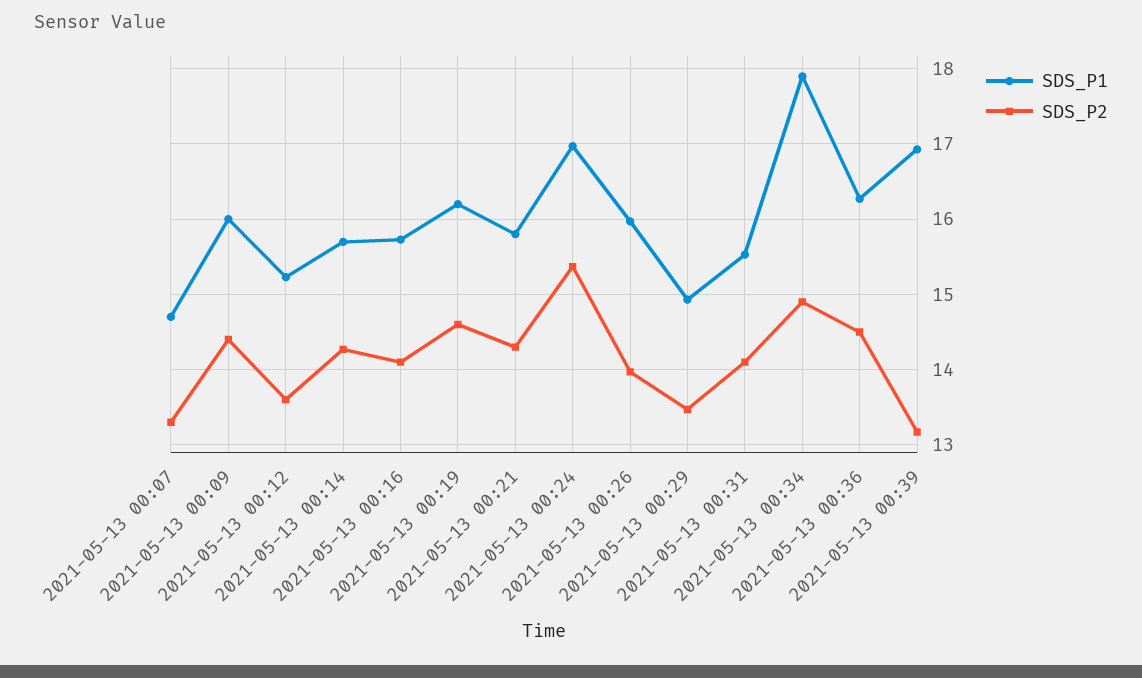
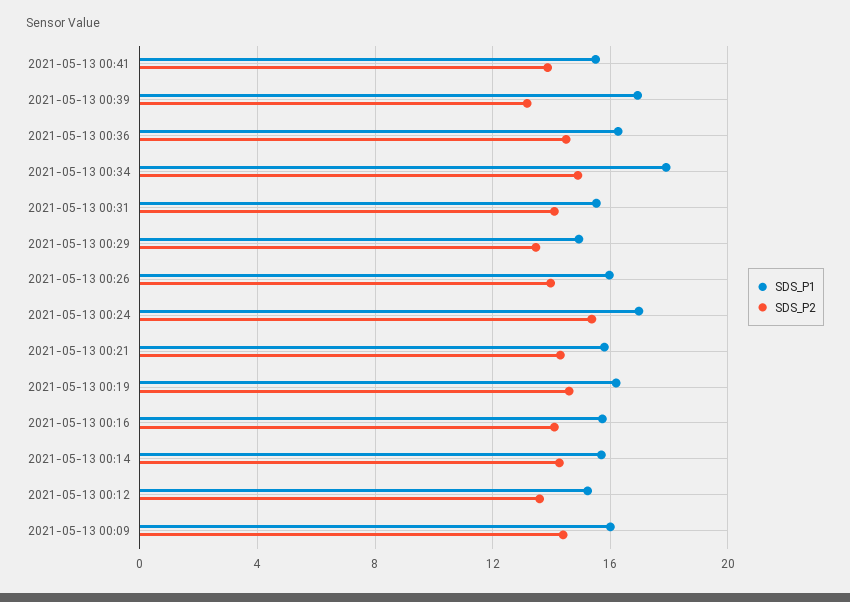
SDS_P1, 2021-05-13 00:07: 14.7 -> none
SDS_P2, 2021-05-13 00:07: 13.3 -> none
SDS_P1, 2021-05-13 00:41: none -> 15.5
SDS_P2, 2021-05-13 00:41: none -> 14

